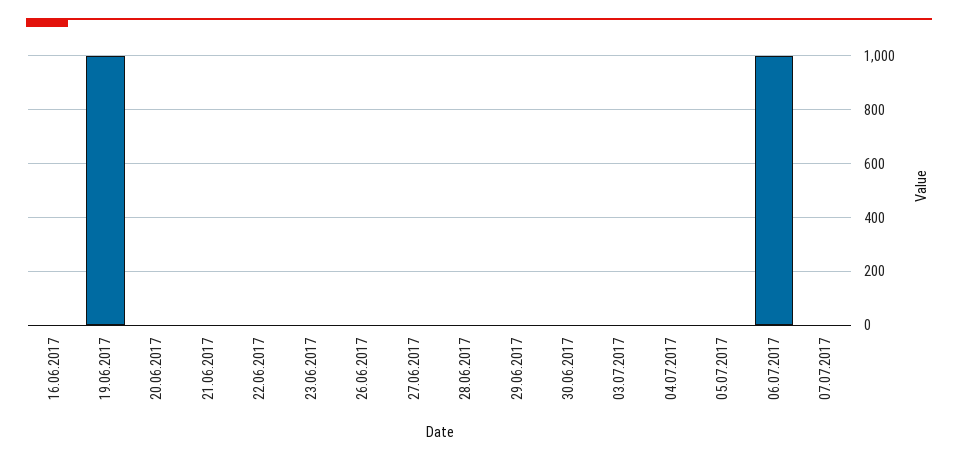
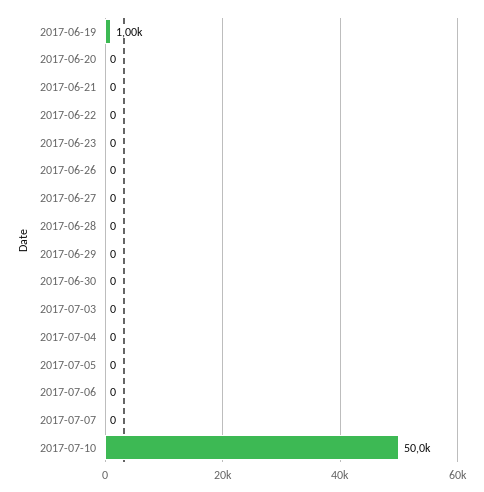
16.06.2017: 0 -> none
06.07.2017: 1000 -> 0
2017-07-10: none -> 50000

